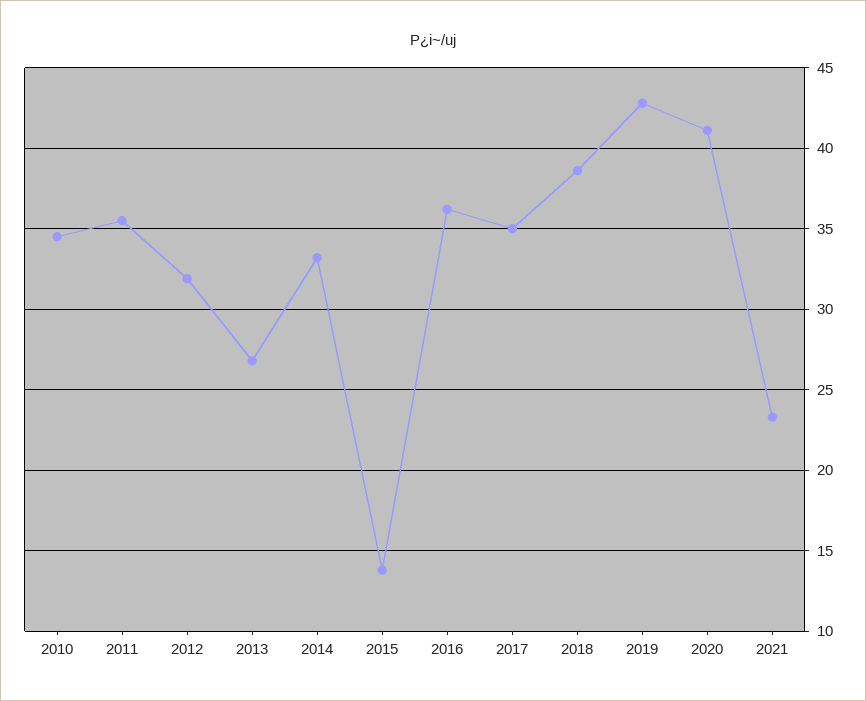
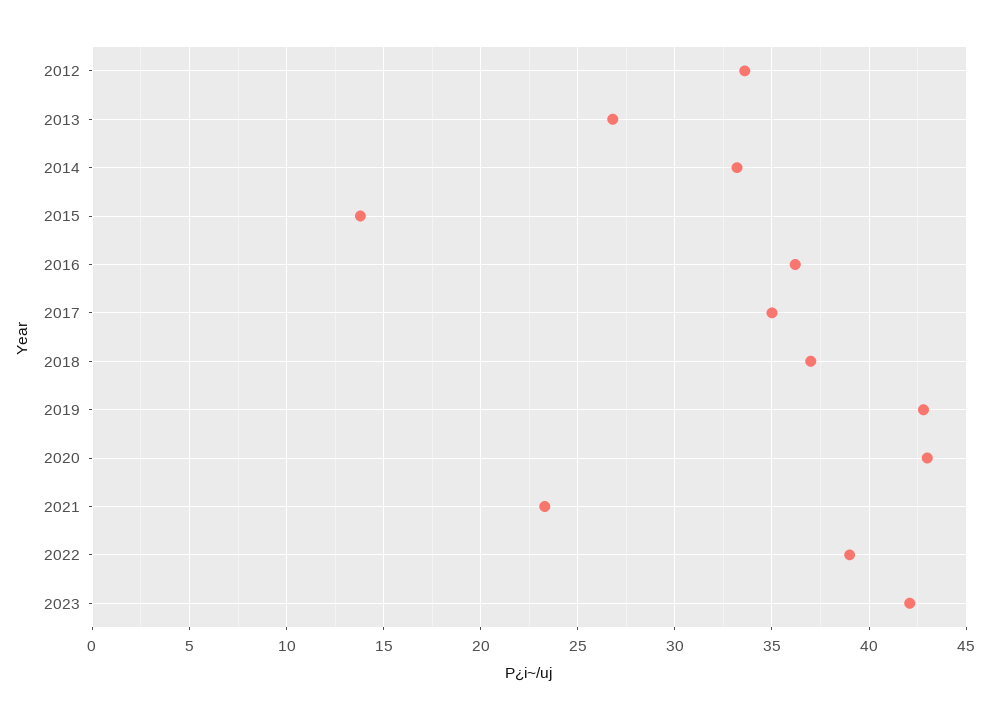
2010: 34.5 -> none
2011: 35.5 -> none
2012: 32 -> 33.5
2018: 38.5 -> 37
2020: 41 -> 43
2022: none -> 39
2023: none -> 42

